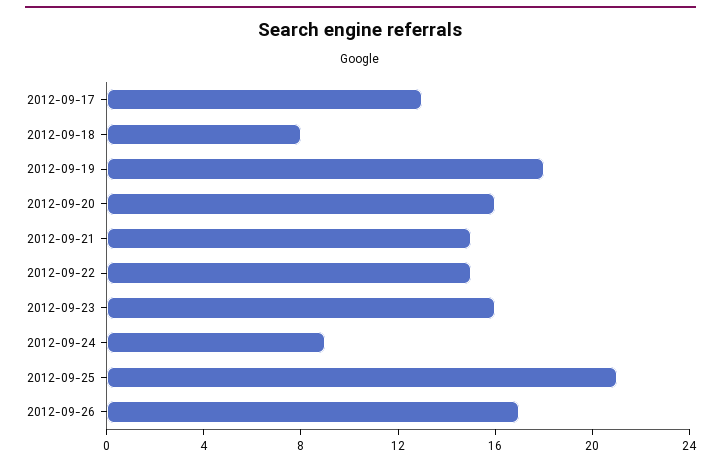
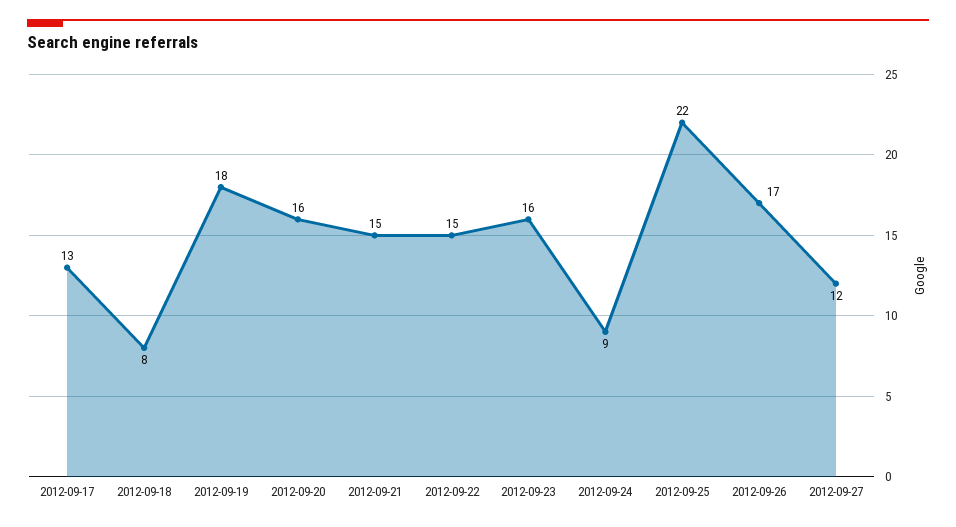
2012-09-25: 21 -> 22
2012-09-27: none -> 12

